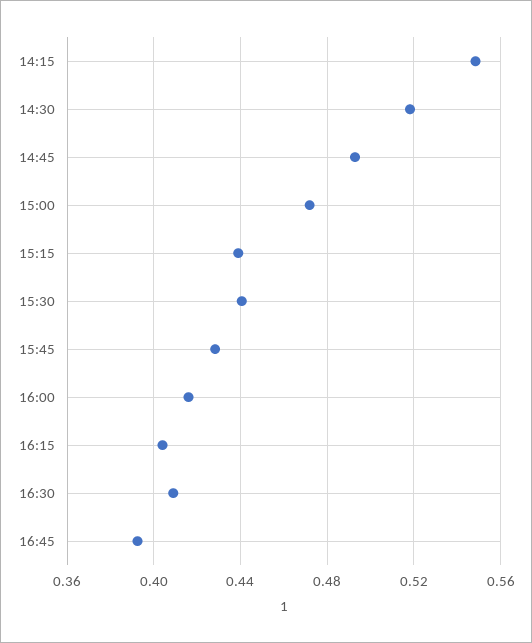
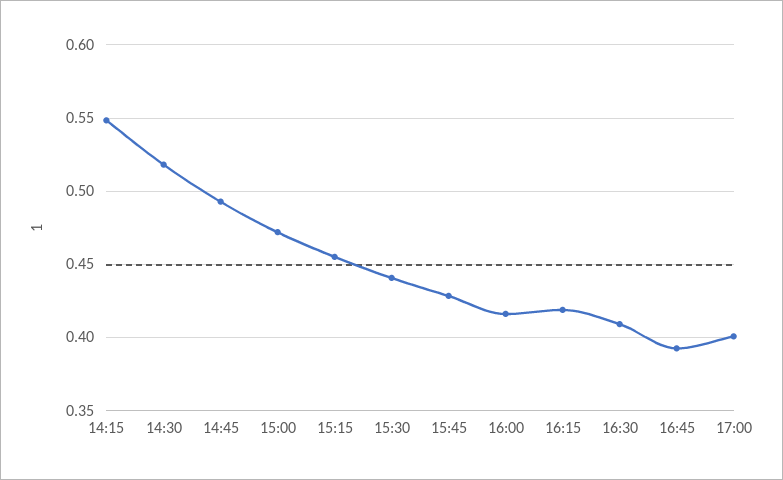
15:15: 0.44 -> 0.455
16:15: 0.405 -> 0.42
17:00: none -> 0.4

